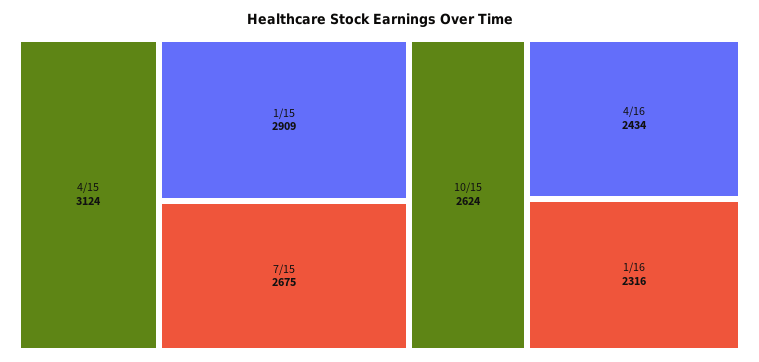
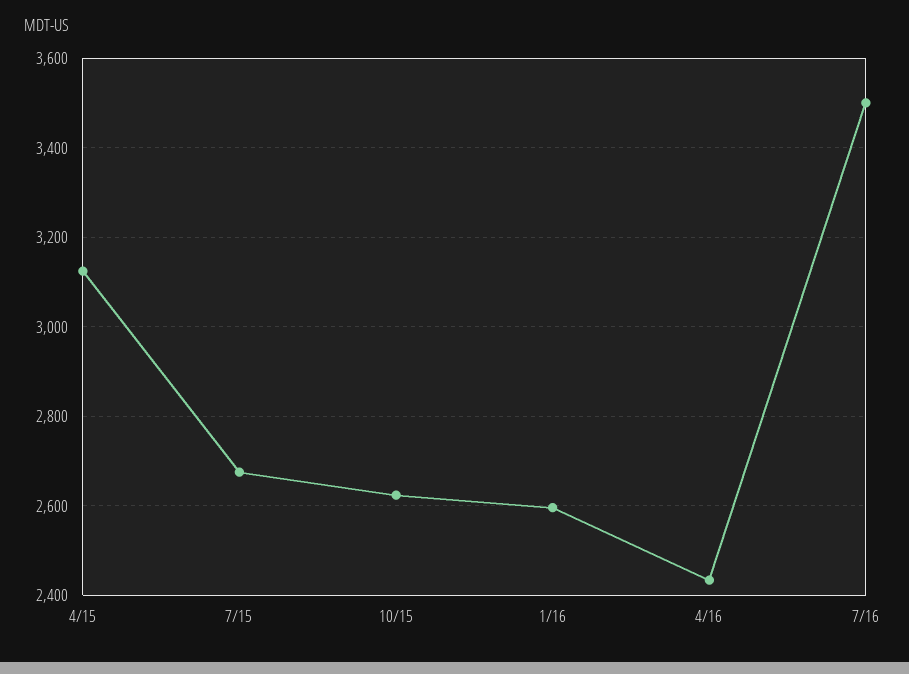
1/15: 2909 -> none
1/16: 2316 -> 2600
7/16: none -> 3500

